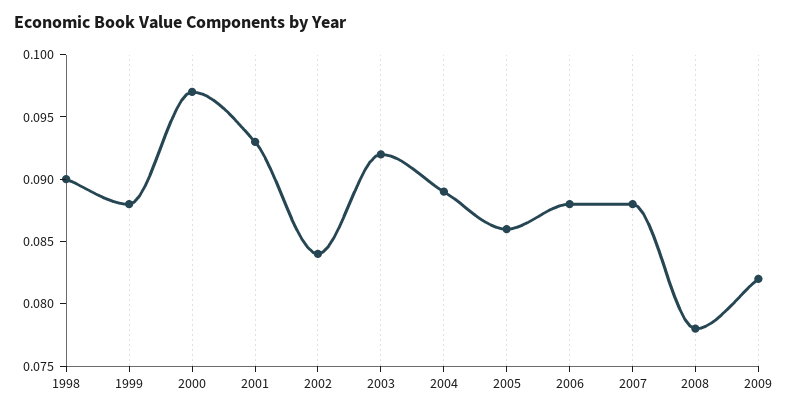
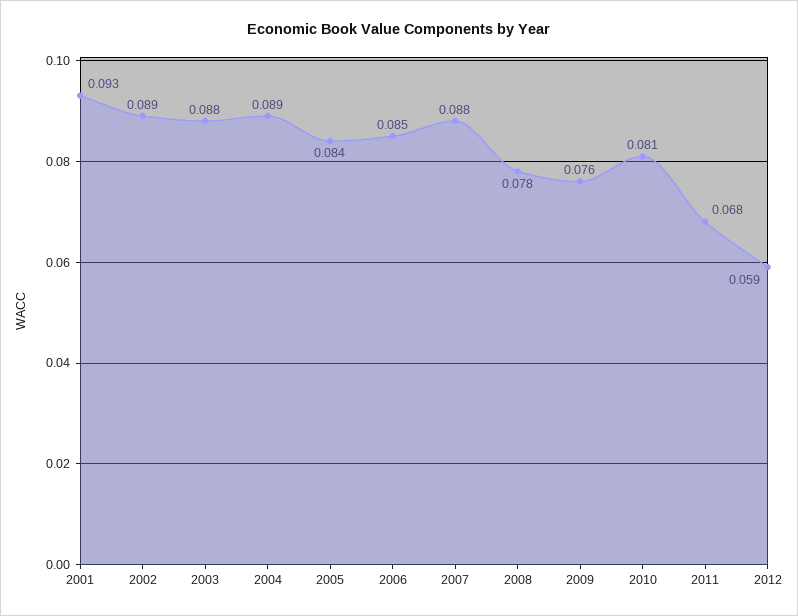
1998: 0.09 -> none
1999: 0.088 -> none
2000: 0.097 -> none
2002: 0.084 -> 0.089
2003: 0.092 -> 0.088
2005: 0.086 -> 0.084
2006: 0.088 -> 0.085
2009: 0.082 -> 0.076
2010: none -> 0.081
2011: none -> 0.068
2012: none -> 0.059

